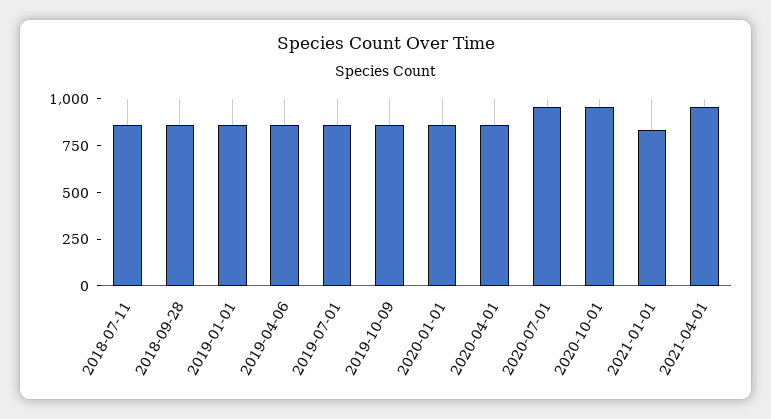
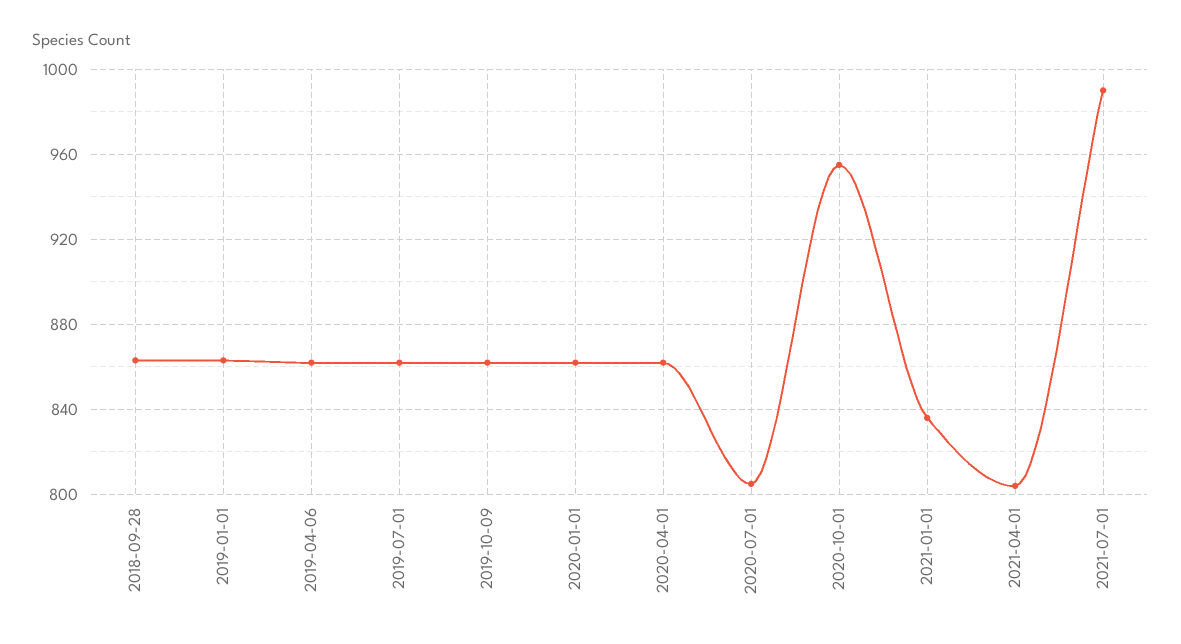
2018-07-11: 850 -> none
2020-07-01: 950 -> 805
2021-04-01: 950 -> 805
2021-07-01: none -> 990

